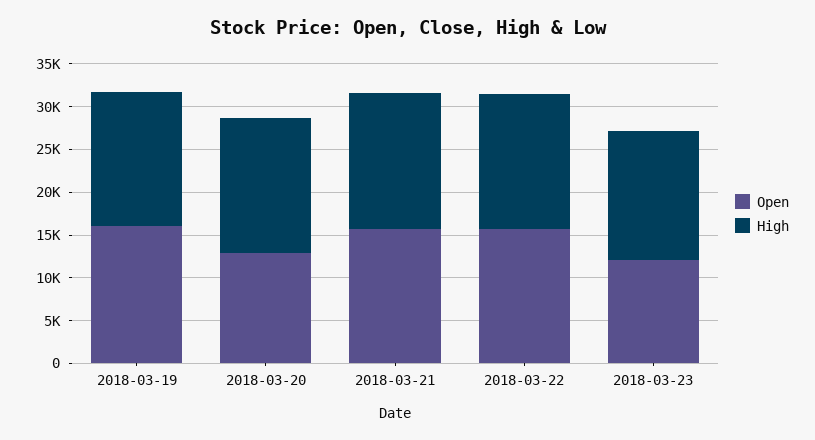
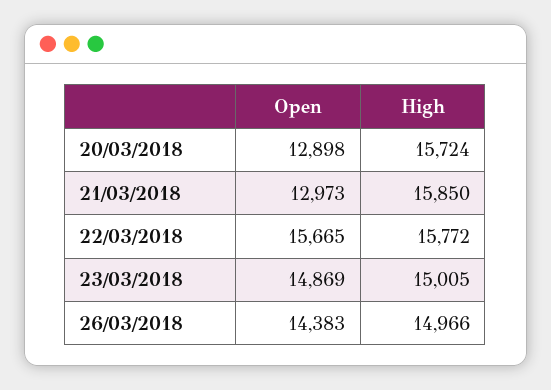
Open, 2018-03-19: 16000 -> none
High, 2018-03-19: 16000 -> none
Open, 2018-03-21: 16000 -> 12973
Open, 2018-03-23: 12000 -> 14869
Open, 26/03/2018: none -> 14383
High, 26/03/2018: none -> 14966

